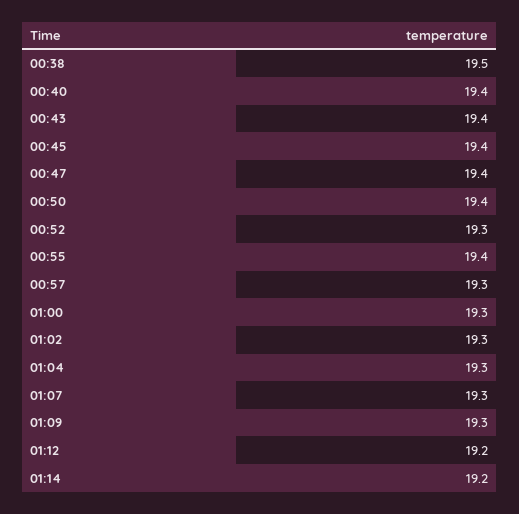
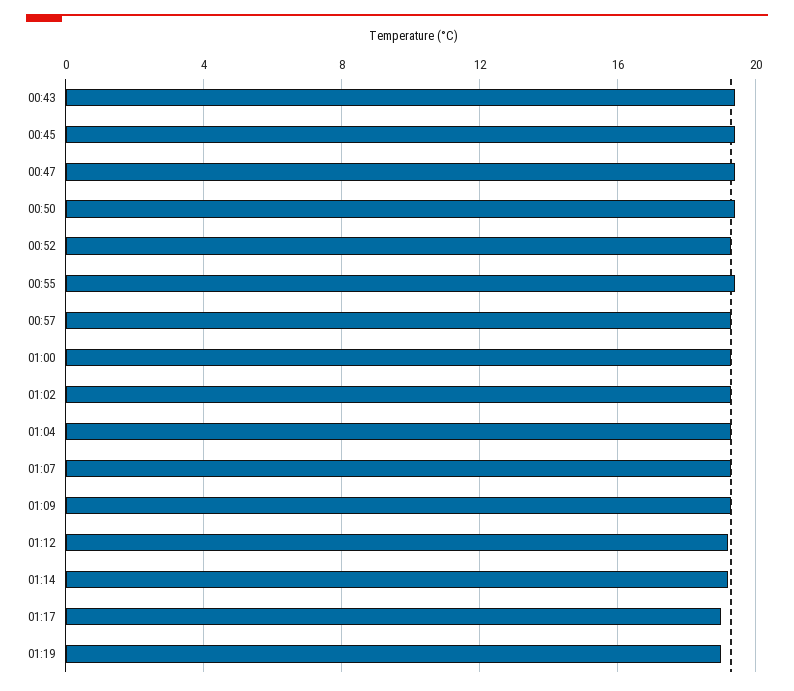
00:38: 19.5 -> none
00:40: 19.4 -> none
01:17: none -> 19
01:19: none -> 19

